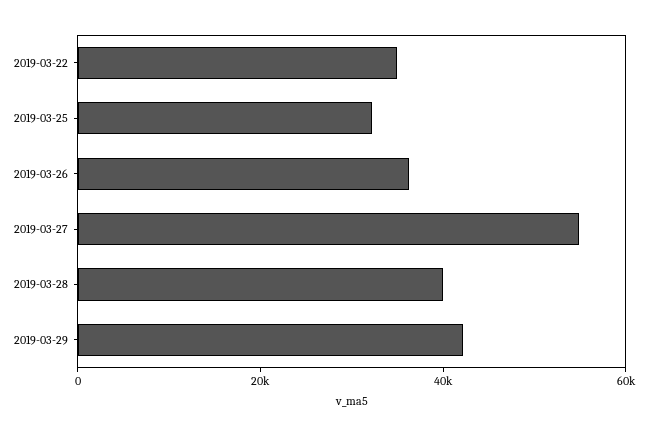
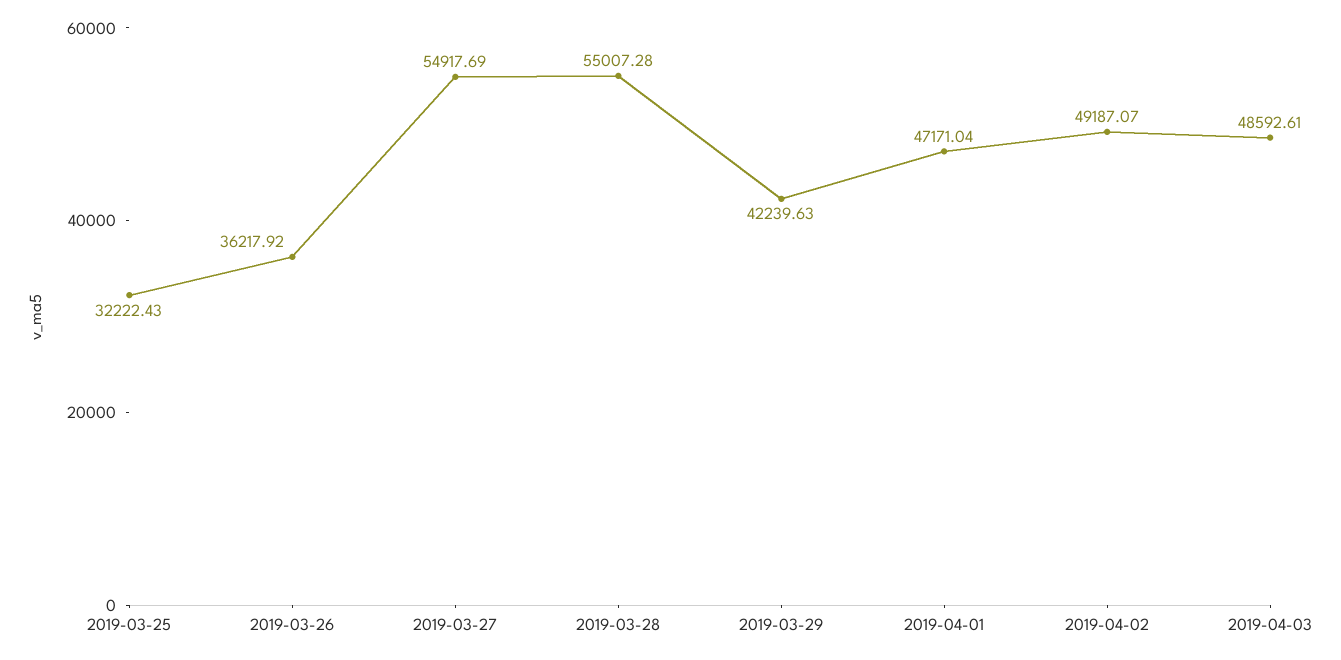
2019-03-22: 35000 -> none
2019-03-28: 40000 -> 55007.28
2019-04-01: none -> 47171.04
2019-04-02: none -> 49187.07
2019-04-03: none -> 48592.61

